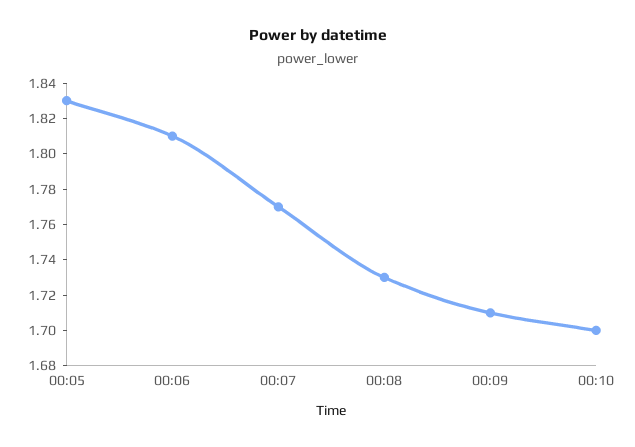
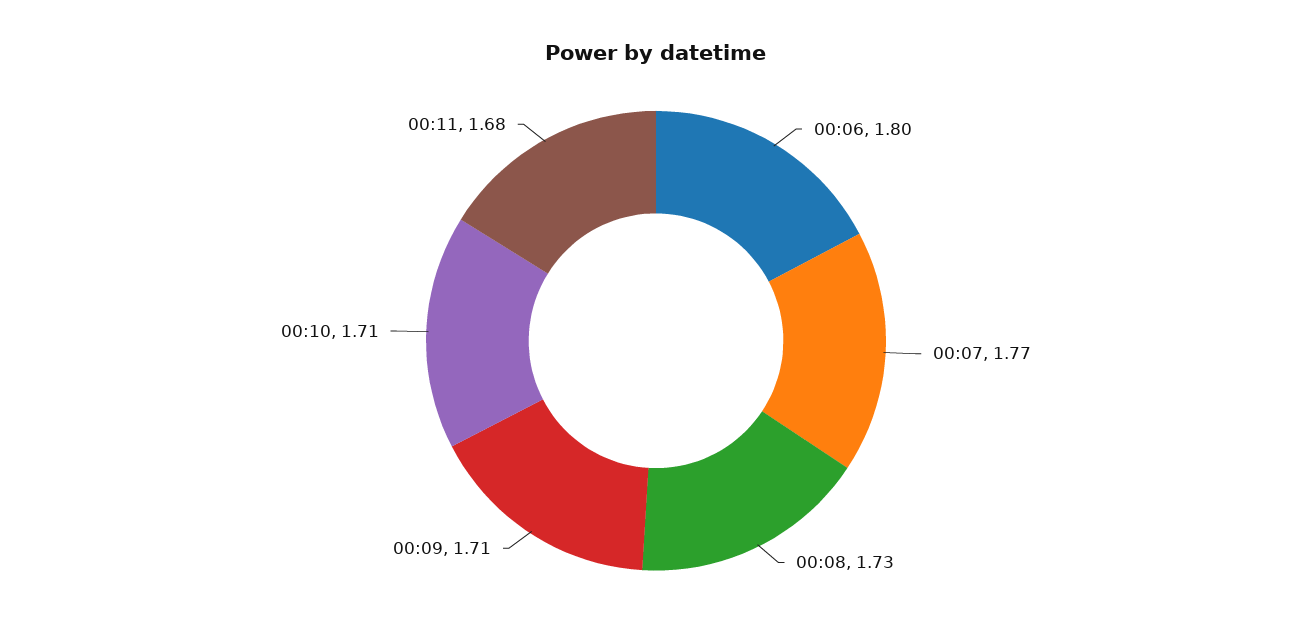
00:05: 1.83 -> none
00:06: 1.81 -> 1.8
00:10: 1.7 -> 1.71
00:11: none -> 1.68

